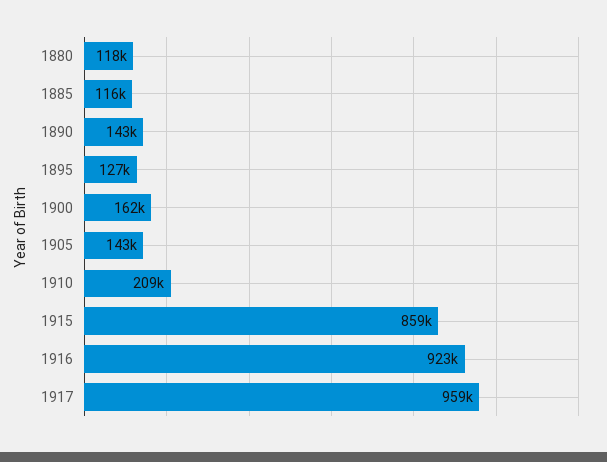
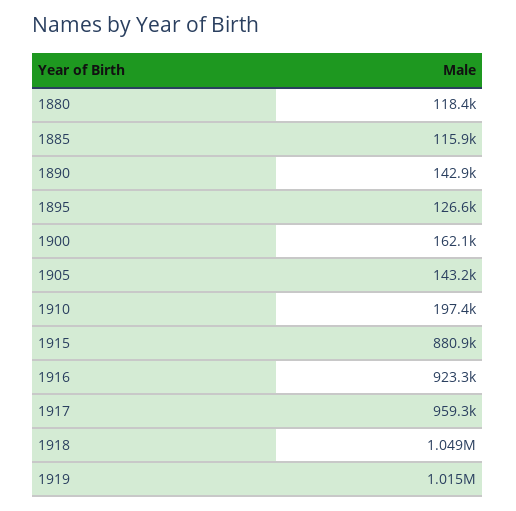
1910: 209000 -> 197400
1915: 859000 -> 880900
1918: none -> 1049000
1919: none -> 1015000

